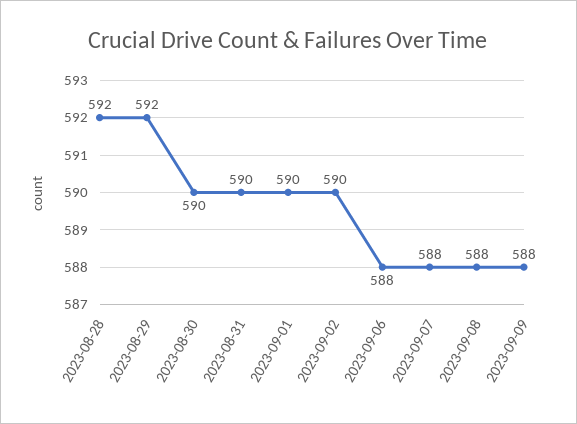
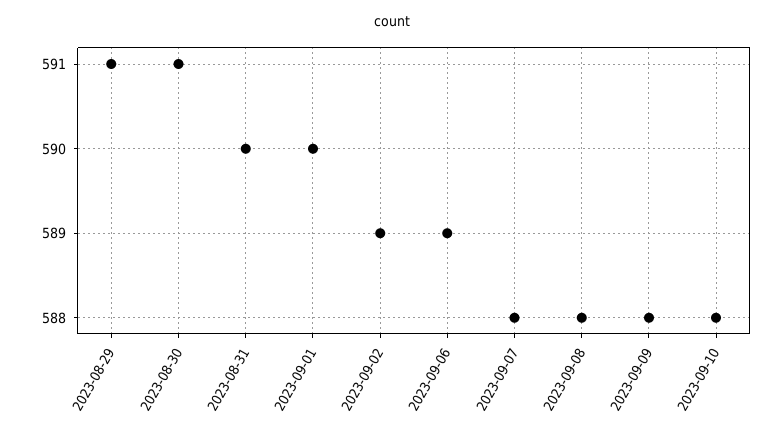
2023-08-28: 592 -> none
2023-08-29: 592 -> 591
2023-08-30: 590 -> 591
2023-09-02: 590 -> 589
2023-09-06: 588 -> 589
2023-09-10: none -> 588

